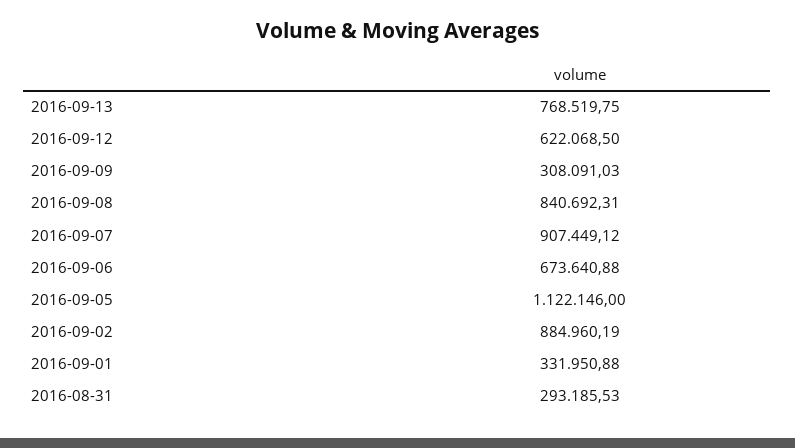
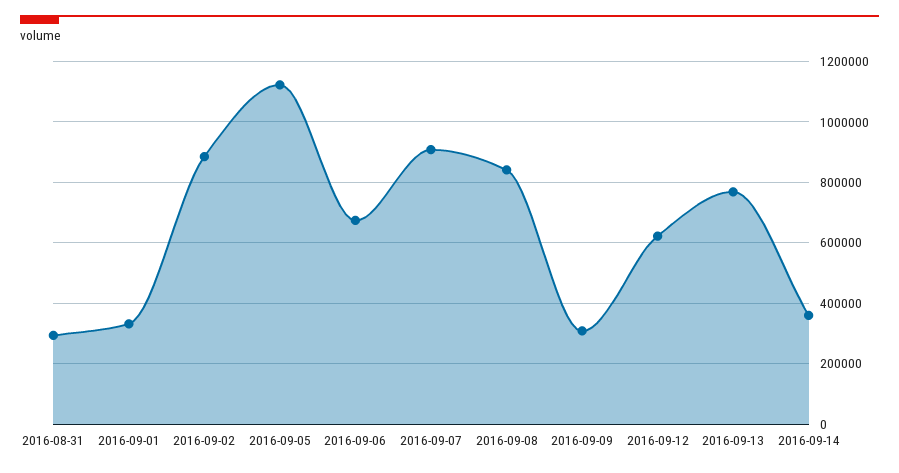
2016-09-14: none -> 360000

